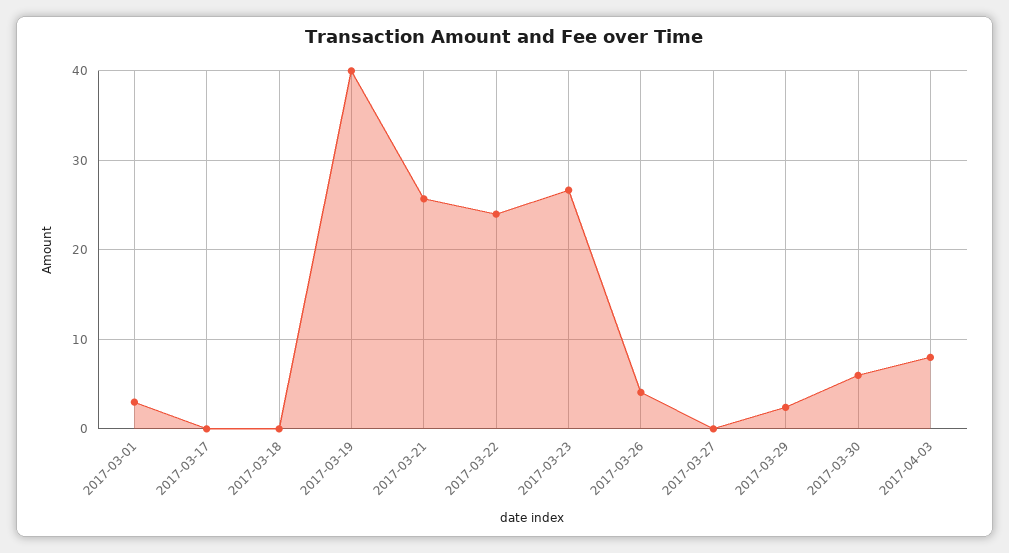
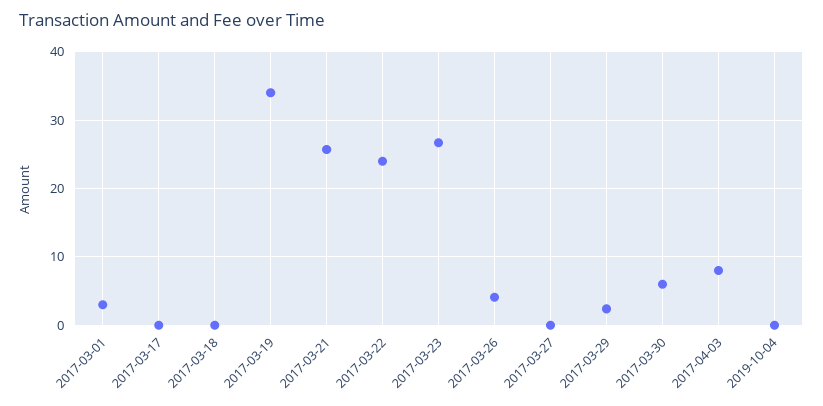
2017-03-19: 40 -> 34
2019-10-04: none -> 0

